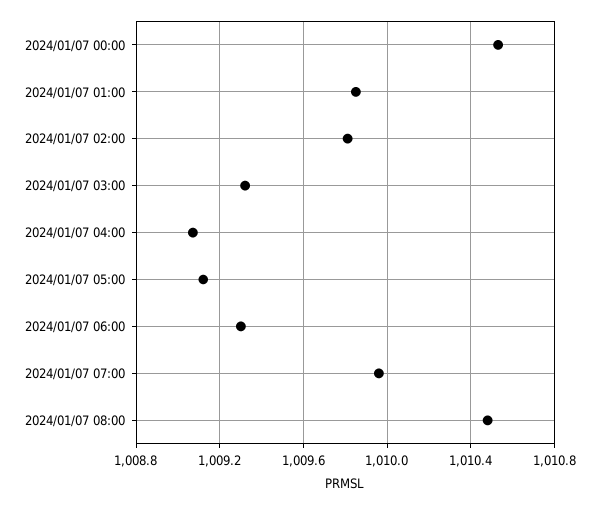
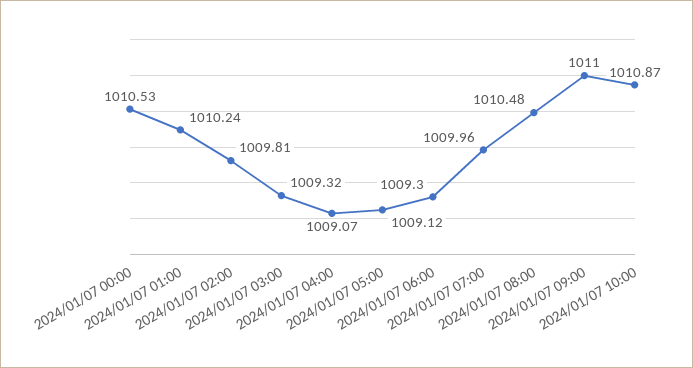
2024/01/07 01:00: 1009.85 -> 1010.24
2024/01/07 09:00: none -> 1011
2024/01/07 10:00: none -> 1010.87

